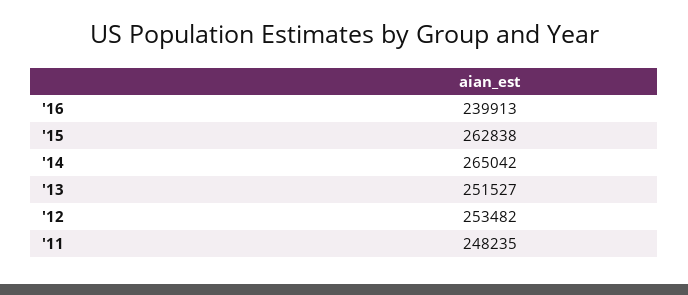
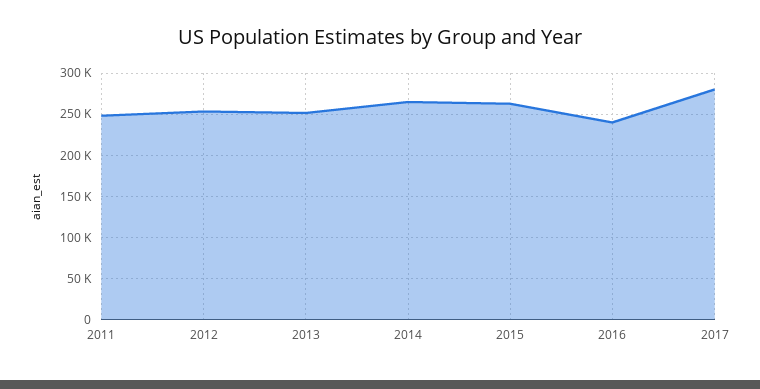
2017: none -> 280000

